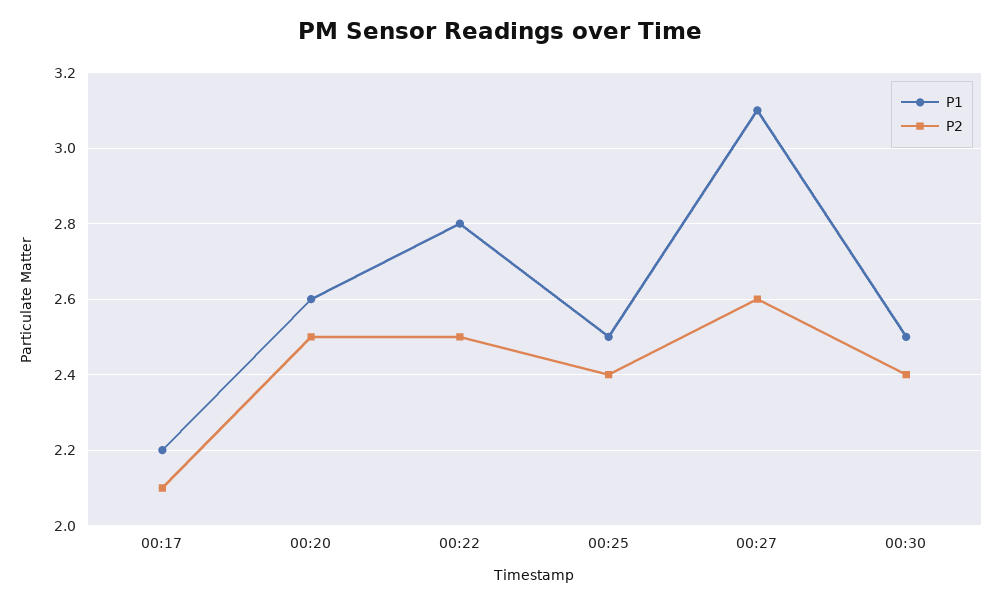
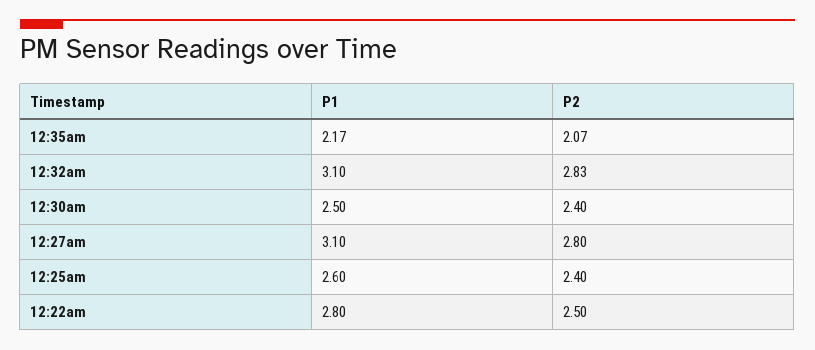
P1, 00:17: 2.2 -> none
P2, 00:17: 2.1 -> none
P1, 00:20: 2.6 -> none
P2, 00:20: 2.5 -> none
P1, 00:25: 2.5 -> 2.6
P2, 00:27: 2.6 -> 2.8
P1, 12:35am: none -> 2.17
P2, 12:35am: none -> 2.07
P1, 12:32am: none -> 3.1
P2, 12:32am: none -> 2.83

